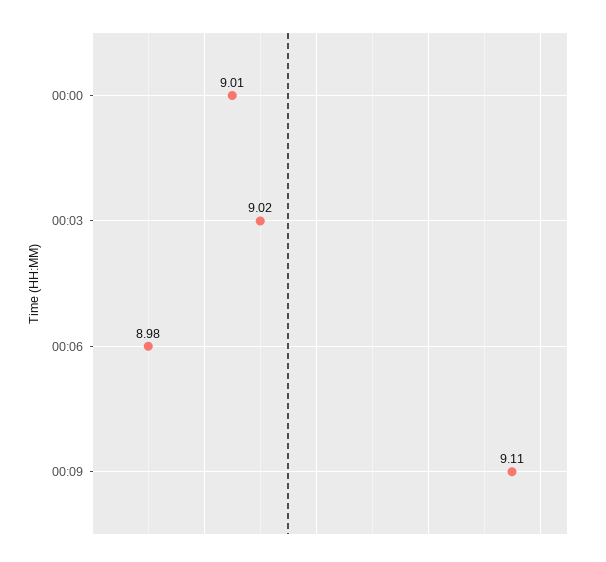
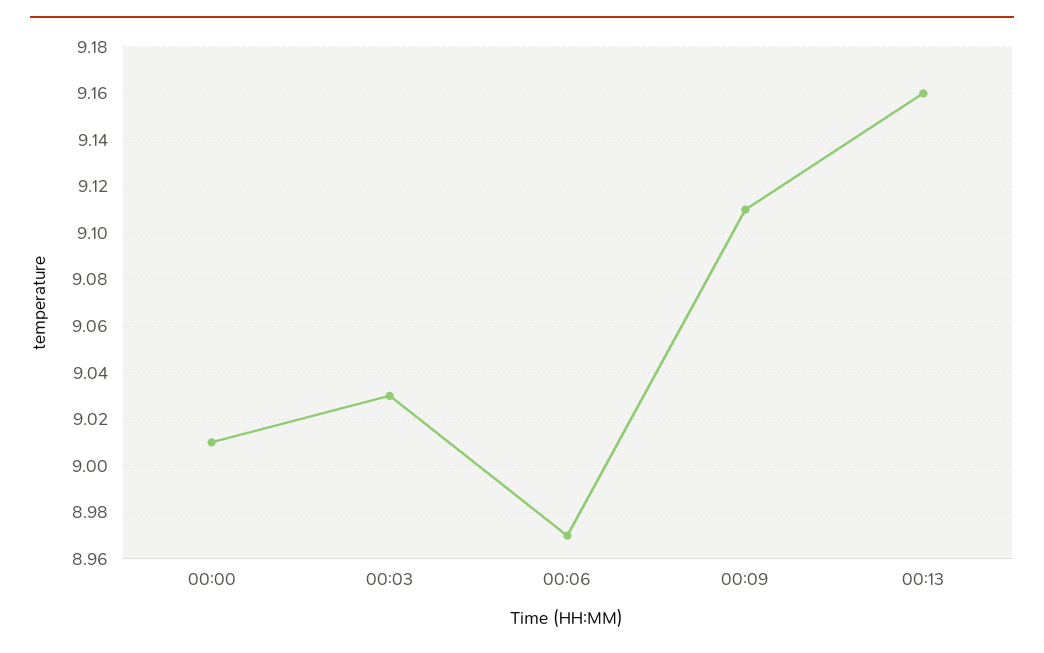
00:03: 9.02 -> 9.03
00:06: 8.98 -> 8.97
00:13: none -> 9.16

